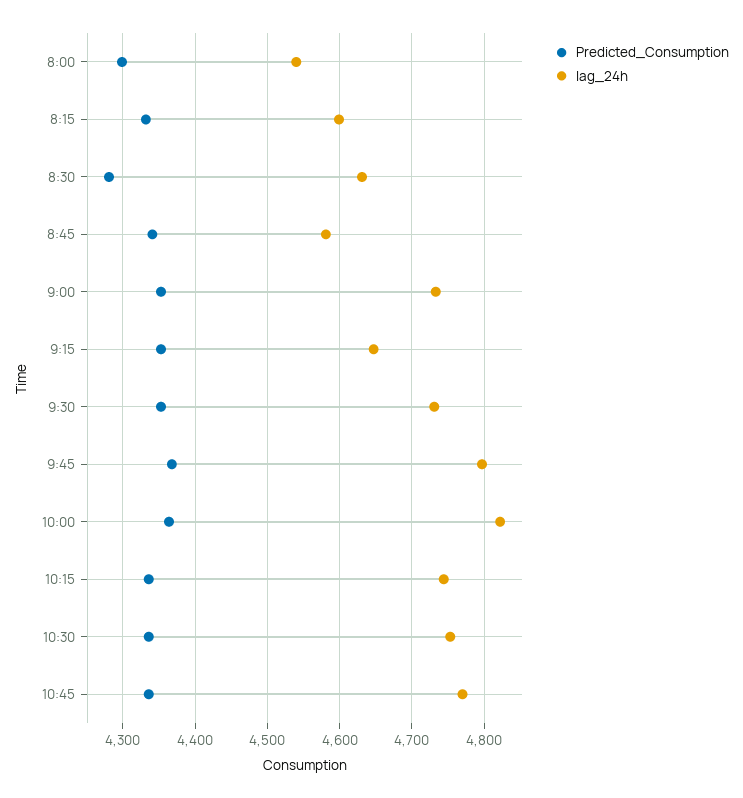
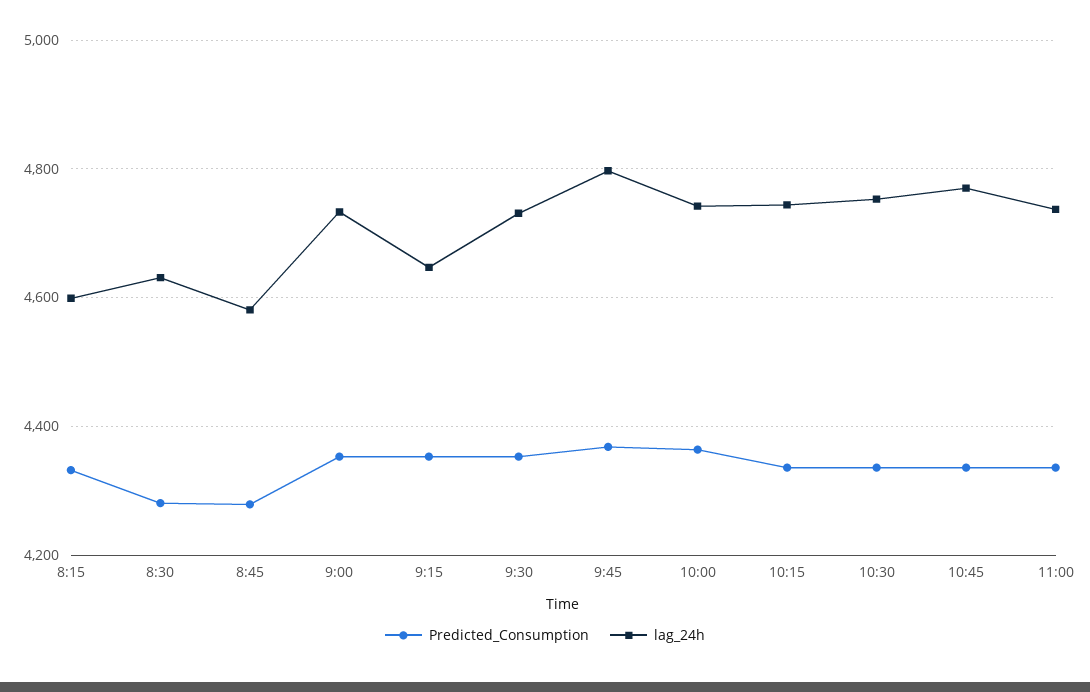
Predicted_Consumption, 8:00: 4300 -> none
lag_24h, 8:00: 4540 -> none
Predicted_Consumption, 8:45: 4340 -> 4280
lag_24h, 10:00: 4820 -> 4740
Predicted_Consumption, 11:00: none -> 4340
lag_24h, 11:00: none -> 4740

